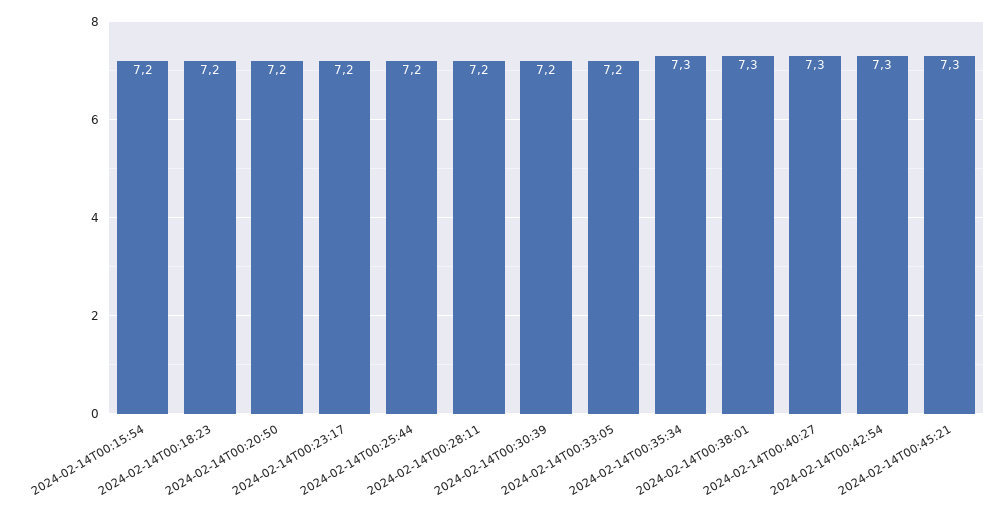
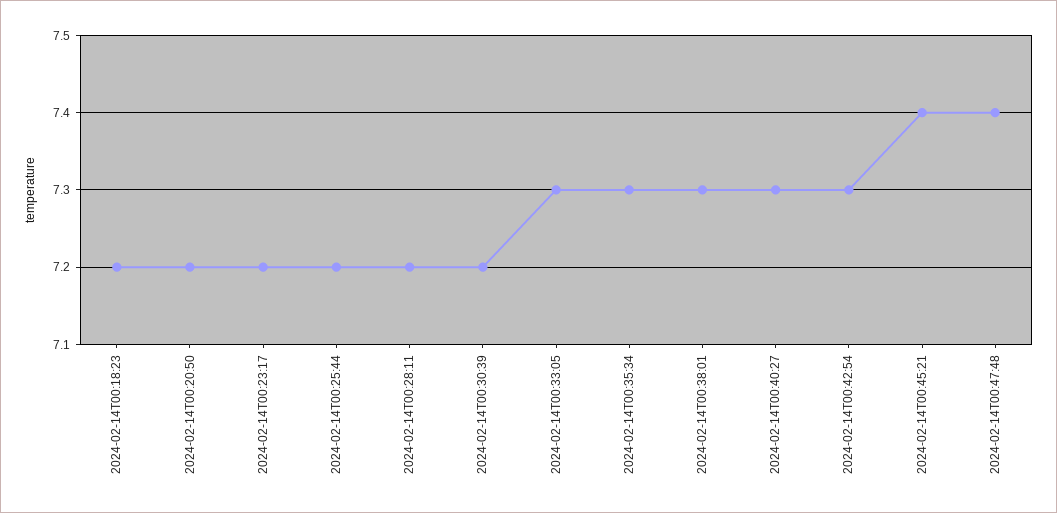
2024-02-14T00:15:54: 7.2 -> none
2024-02-14T00:33:05: 7.2 -> 7.3
2024-02-14T00:45:21: 7.3 -> 7.4
2024-02-14T00:47:48: none -> 7.4

